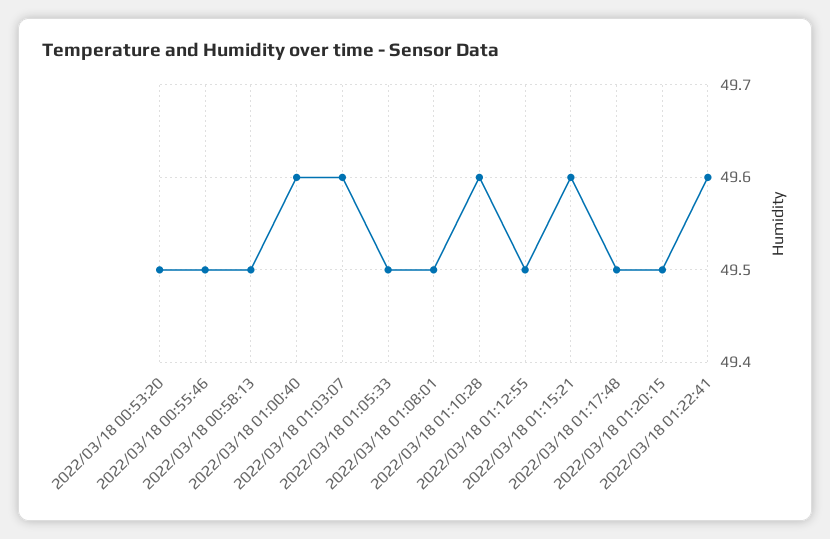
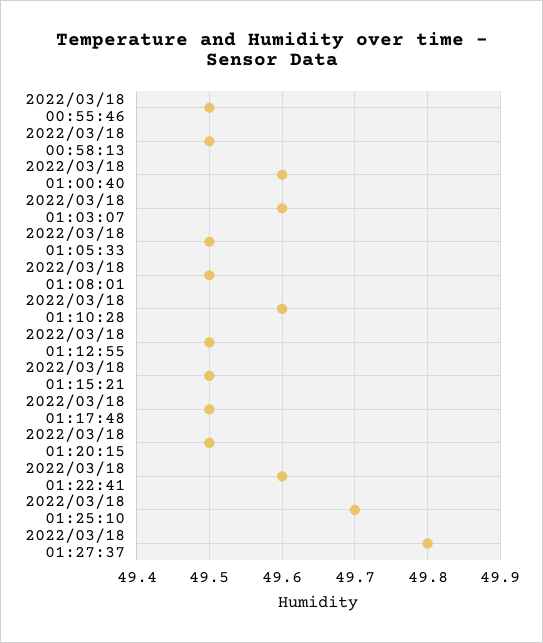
2022/03/18 00:53:20: 49.5 -> none
2022/03/18 01:15:21: 49.6 -> 49.5
2022/03/18 01:25:10: none -> 49.7
2022/03/18 01:27:37: none -> 49.8

